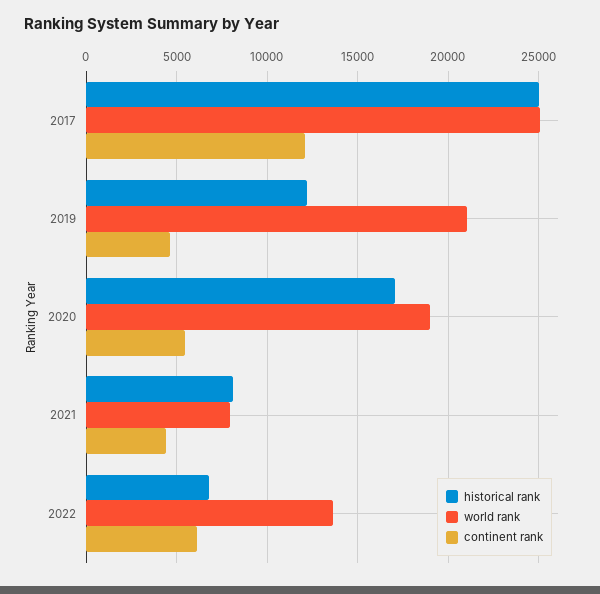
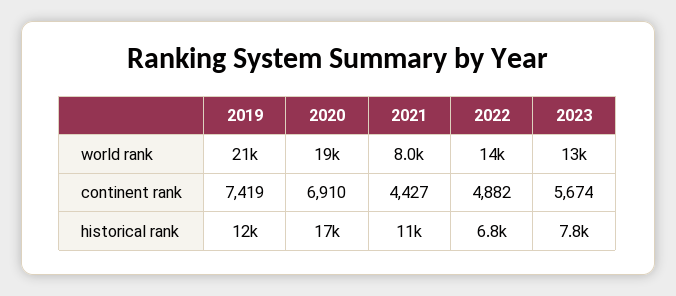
historical rank, 2017: 25000 -> none
world rank, 2017: 25000 -> none
continent rank, 2017: 12000 -> none
continent rank, 2019: 4500 -> 7419
continent rank, 2020: 5500 -> 6910
historical rank, 2021: 8000 -> 11000
continent rank, 2022: 6000 -> 4882
world rank, 2023: none -> 13000
continent rank, 2023: none -> 5674
historical rank, 2023: none -> 7800

